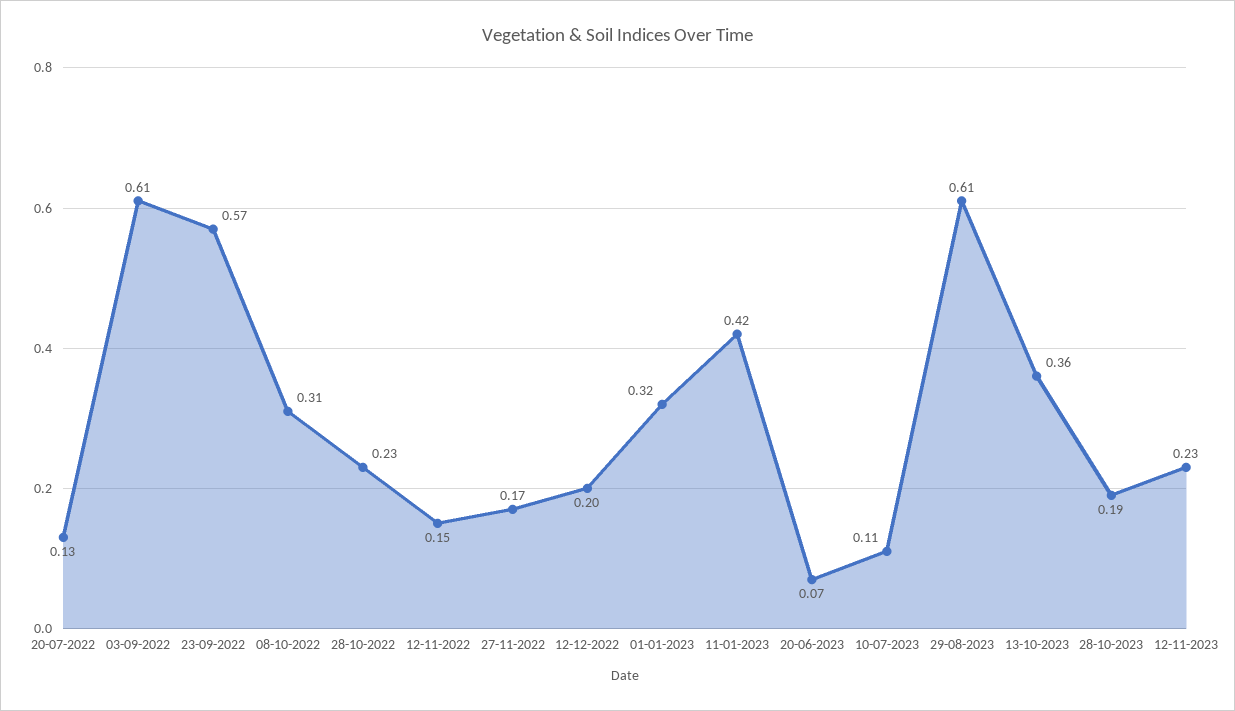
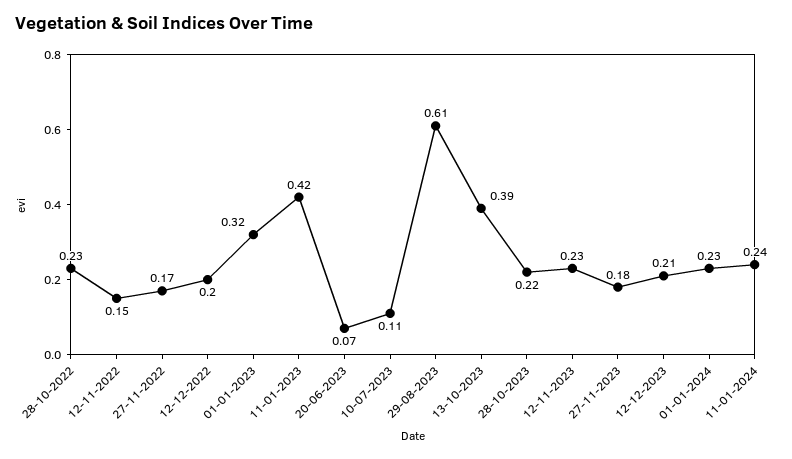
20-07-2022: 0.13 -> none
03-09-2022: 0.61 -> none
23-09-2022: 0.57 -> none
08-10-2022: 0.31 -> none
13-10-2023: 0.36 -> 0.39
28-10-2023: 0.19 -> 0.22
27-11-2023: none -> 0.18
12-12-2023: none -> 0.21
01-01-2024: none -> 0.23
11-01-2024: none -> 0.24

